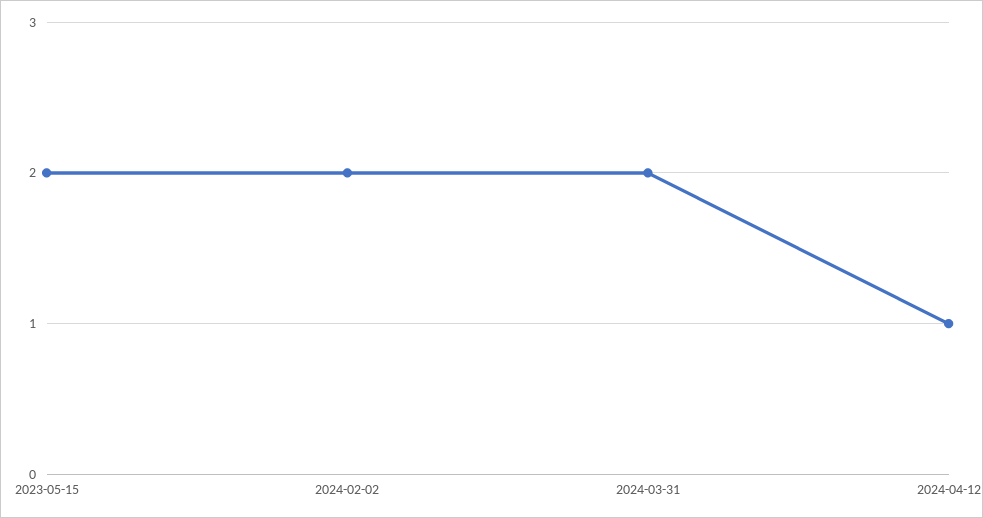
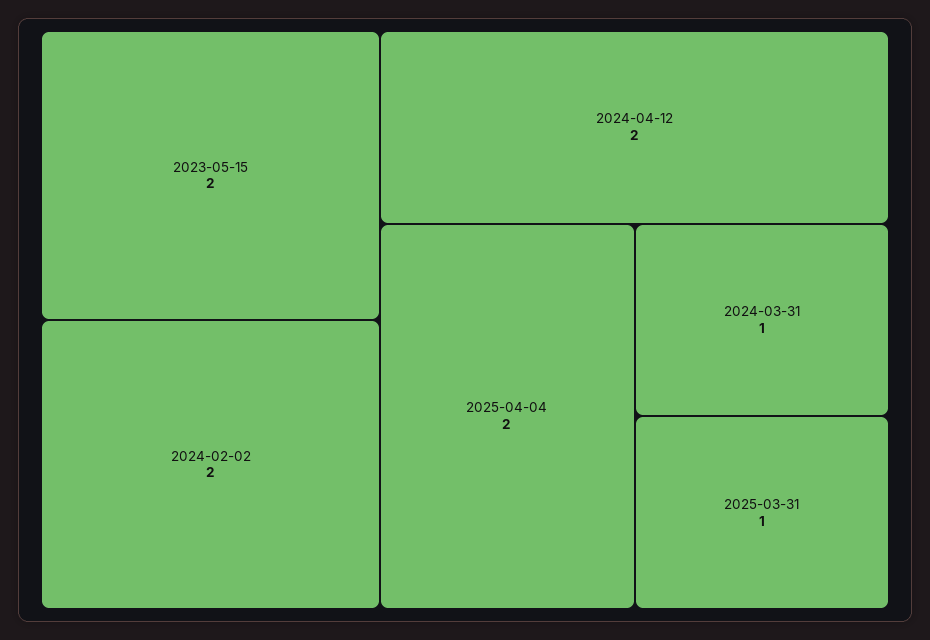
2024-03-31: 2 -> 1
2024-04-12: 1 -> 2
2025-04-04: none -> 2
2025-03-31: none -> 1

